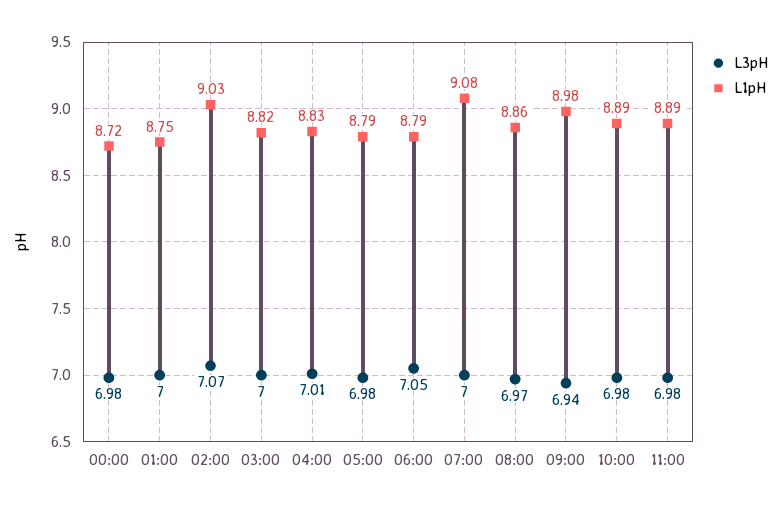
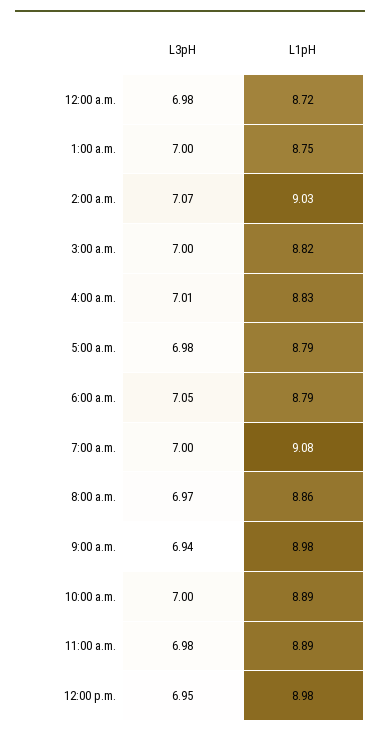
L3pH, 10:00: 6.98 -> 7
L3pH, 12:00 p.m.: none -> 6.95
L1pH, 12:00 p.m.: none -> 8.98

